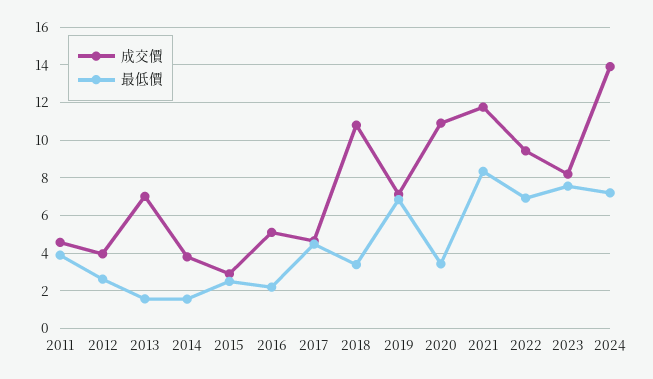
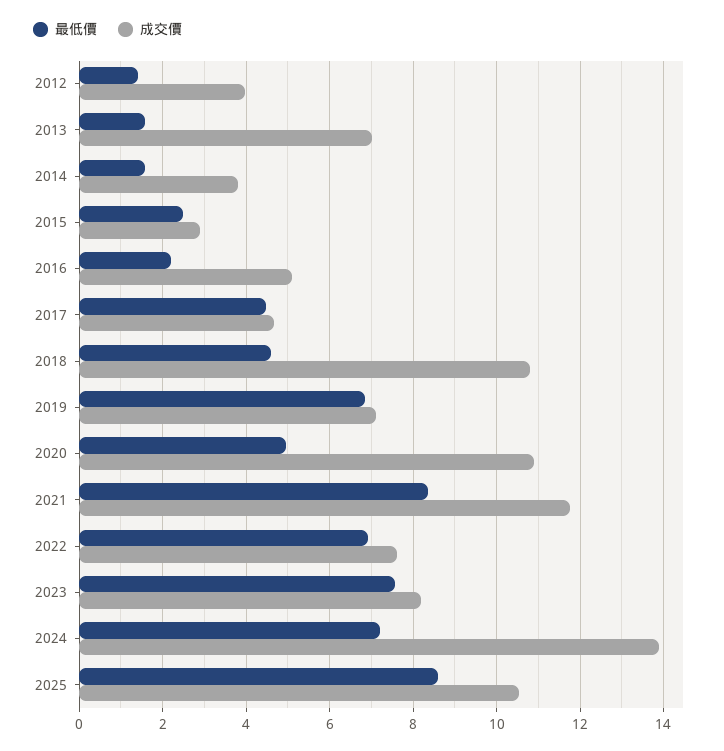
成交價, 2011: 4.5 -> none
最低價, 2011: 4 -> none
最低價, 2012: 2.5 -> 1.4
最低價, 2018: 3.5 -> 4.6
最低價, 2020: 3.5 -> 5
成交價, 2022: 9.5 -> 7.6
最低價, 2025: none -> 8.6
成交價, 2025: none -> 10.6

